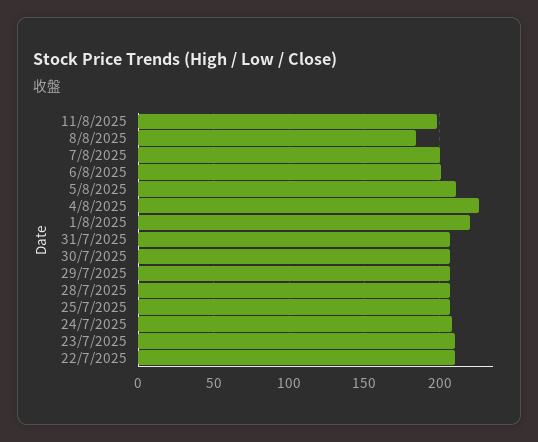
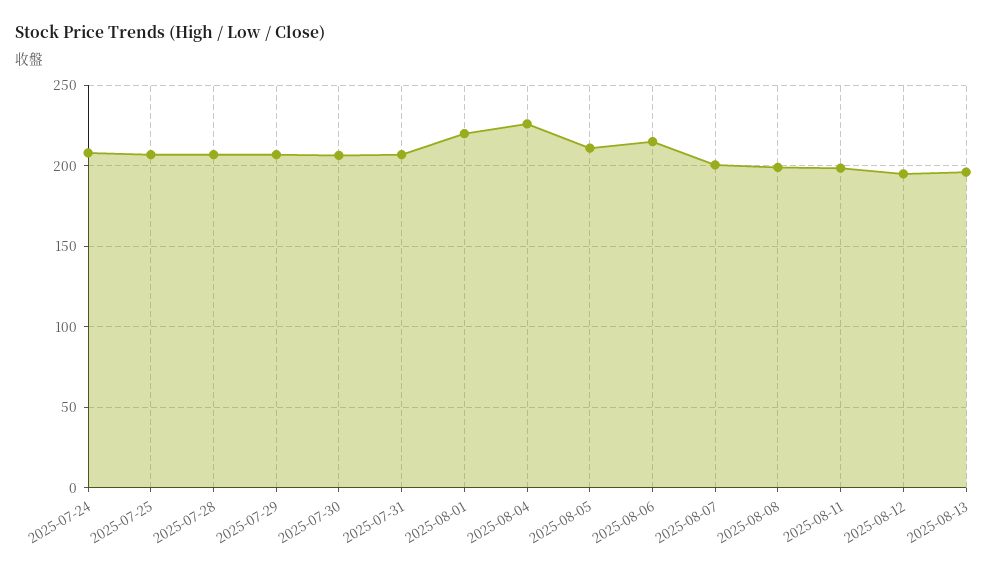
8/8/2025: 185 -> 200
6/8/2025: 200 -> 215
23/7/2025: 210 -> none
22/7/2025: 210 -> none
2025-08-12: none -> 195
2025-08-13: none -> 195

